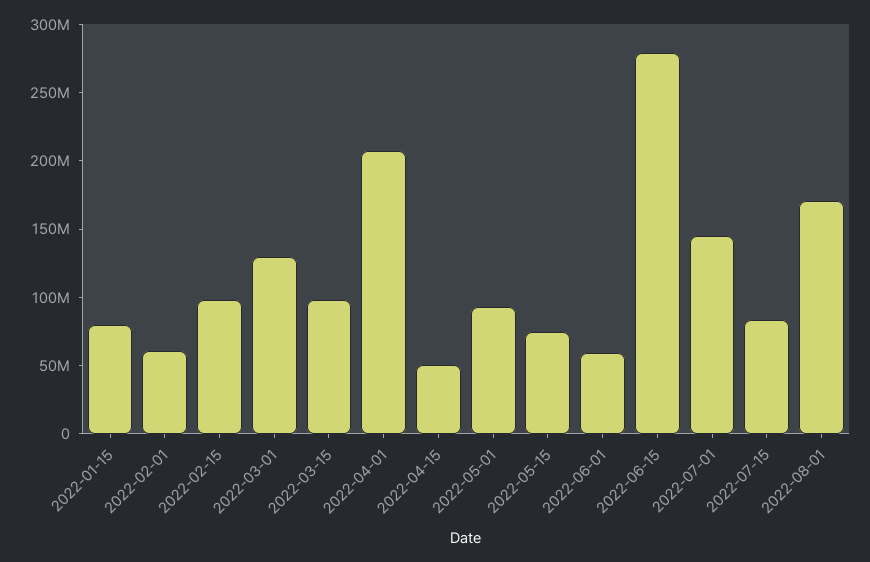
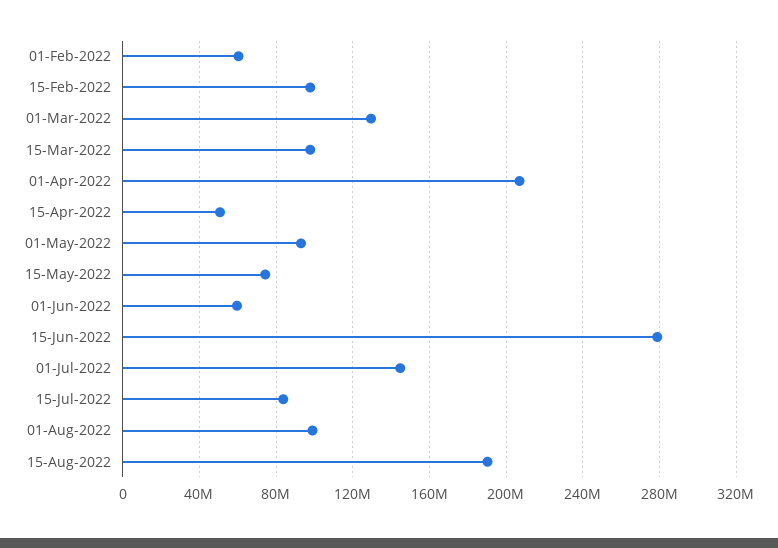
2022-01-15: 80000000 -> none
2022-08-01: 170000000 -> 100000000
15-Aug-2022: none -> 190000000

